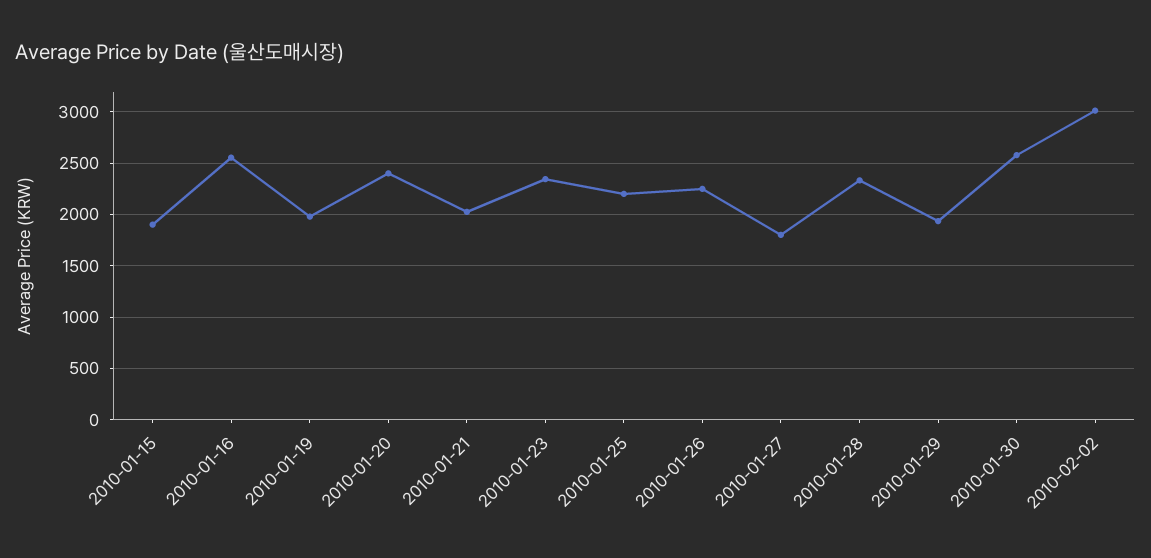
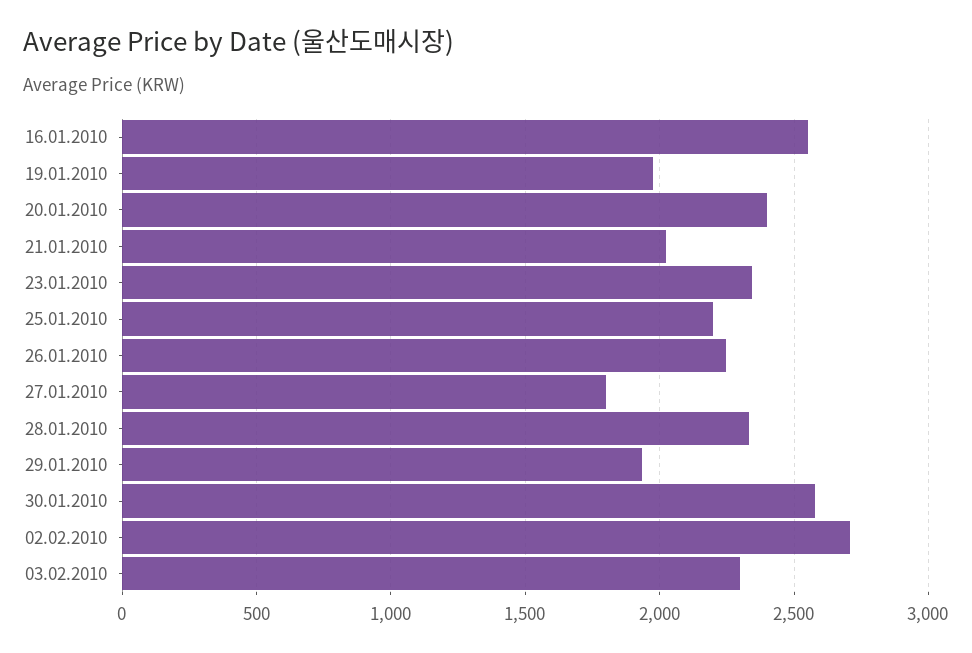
2010-01-15: 1900 -> none
2010-02-02: 3000 -> 2700
03.02.2010: none -> 2300

